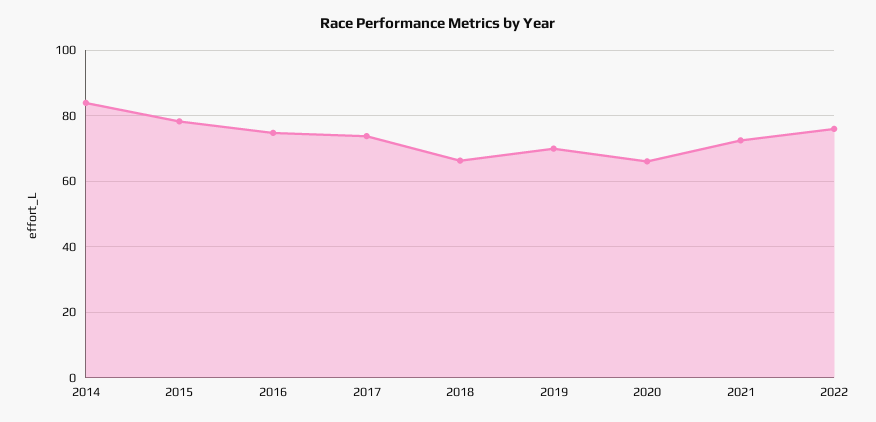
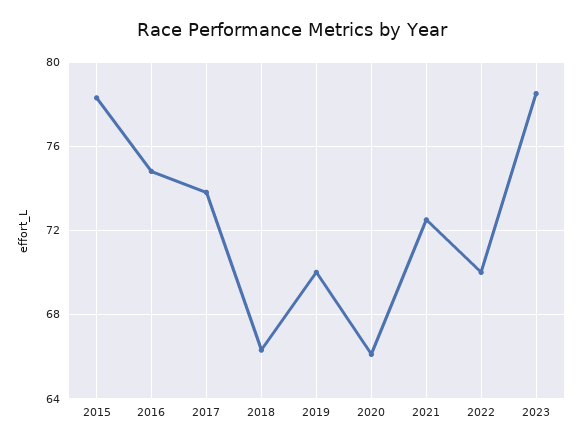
2014: 84 -> none
2022: 76 -> 70
2023: none -> 78.5

